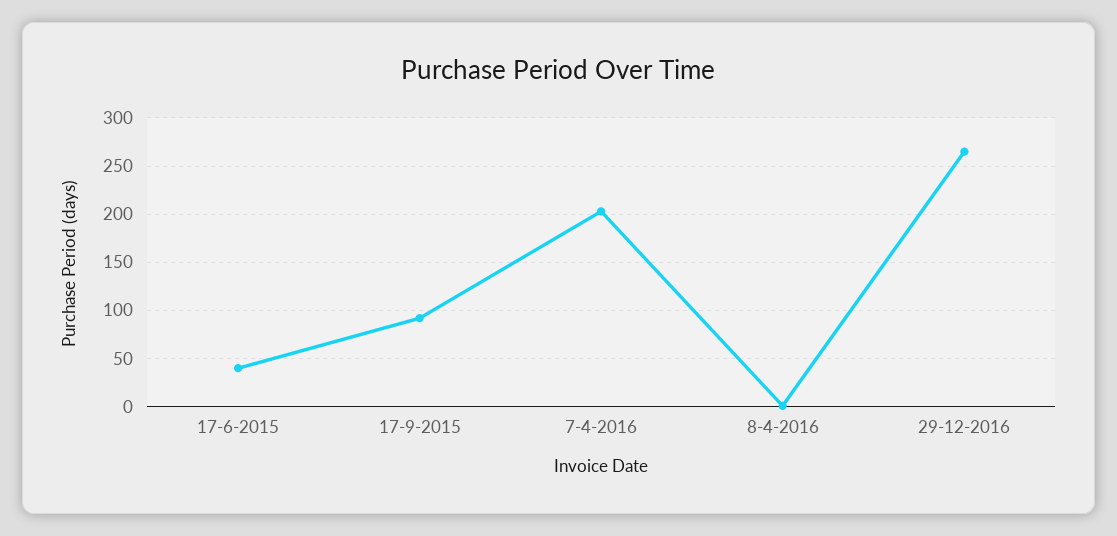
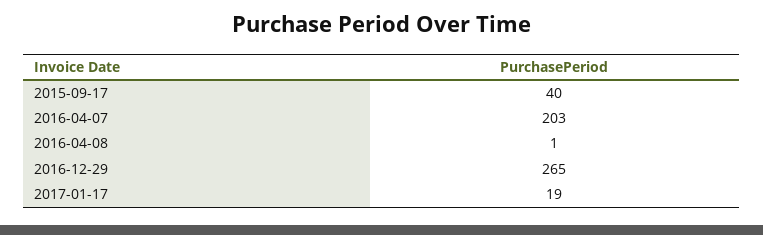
17-6-2015: 40 -> none
17-9-2015: 90 -> 40
2017-01-17: none -> 19

